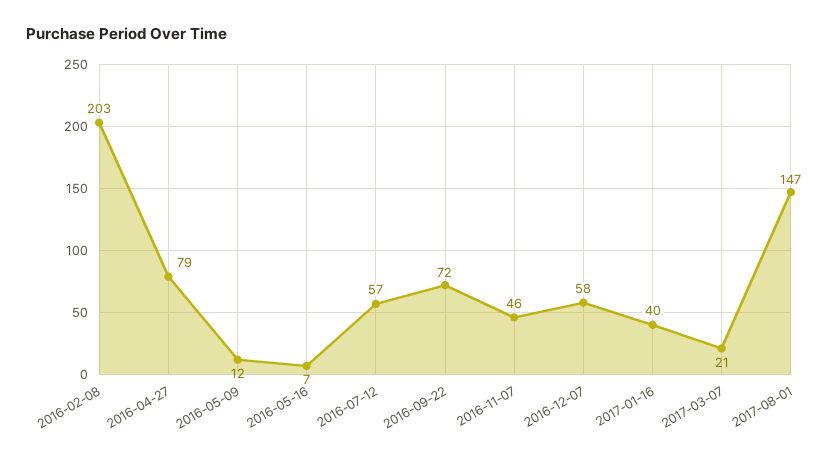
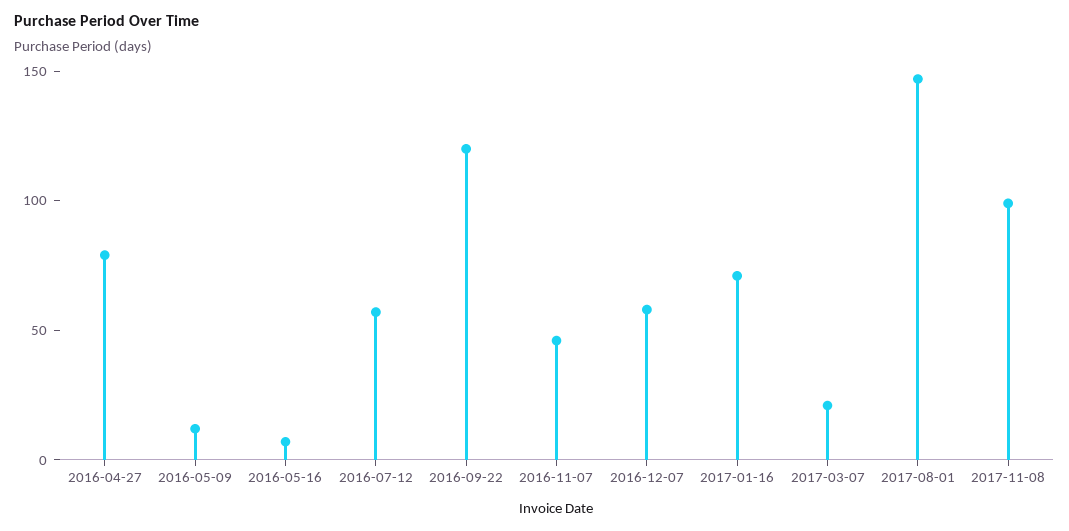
2016-02-08: 203 -> none
2016-09-22: 72 -> 120
2017-01-16: 40 -> 70
2017-11-08: none -> 100

